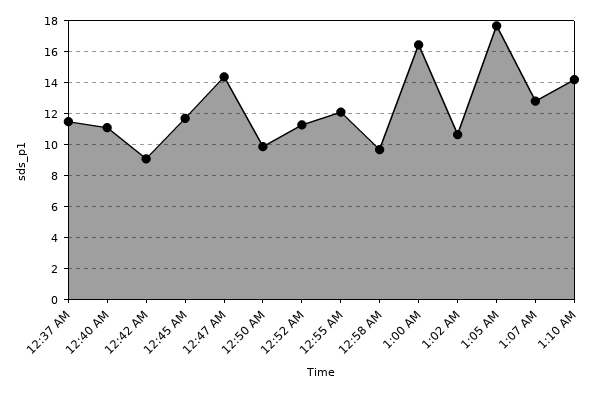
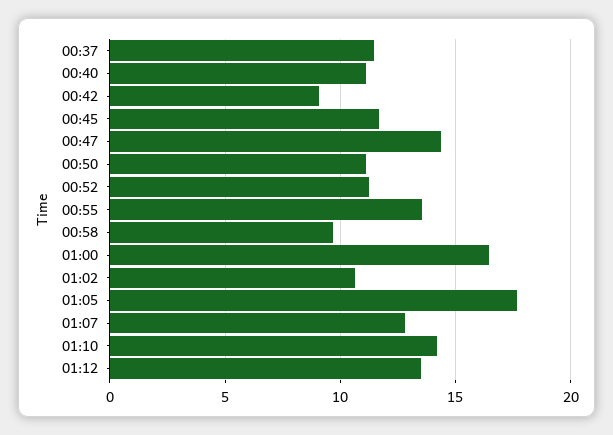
12:50 AM: 10 -> 11
12:55 AM: 12 -> 13.5
01:12: none -> 13.5

